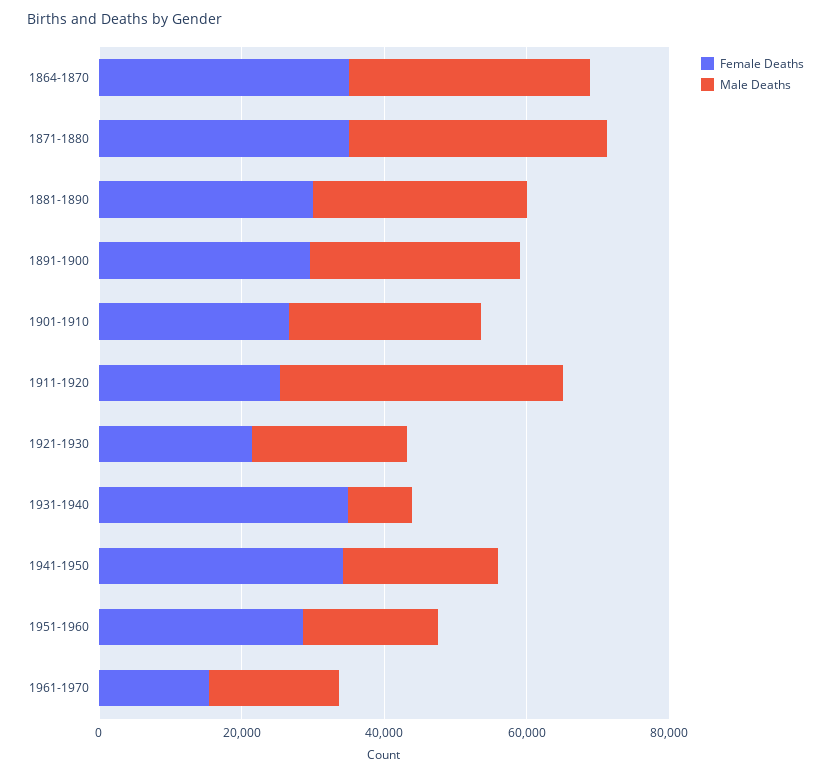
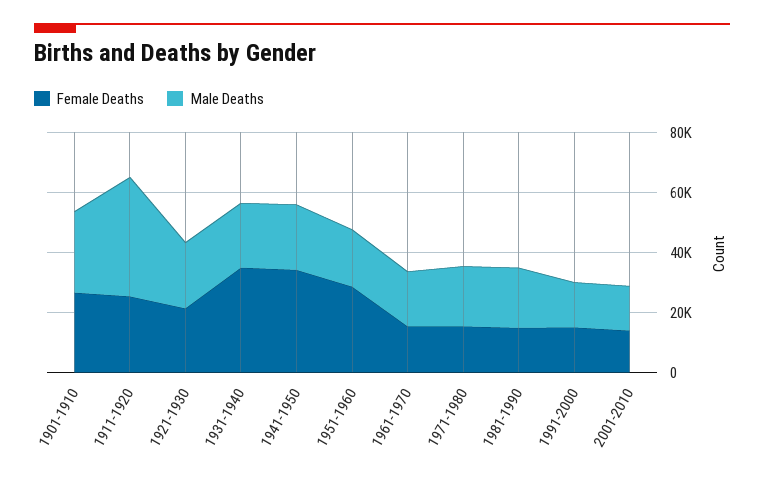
Female Deaths, 1864-1870: 35000 -> none
Male Deaths, 1864-1870: 35000 -> none
Female Deaths, 1871-1880: 35000 -> none
Male Deaths, 1871-1880: 35000 -> none
Female Deaths, 1881-1890: 30000 -> none
Male Deaths, 1881-1890: 30000 -> none
Female Deaths, 1891-1900: 30000 -> none
Male Deaths, 1891-1900: 30000 -> none
Male Deaths, 1931-1940: 10000 -> 20000
Female Deaths, 1971-1980: none -> 15000
Male Deaths, 1971-1980: none -> 20000
Female Deaths, 1981-1990: none -> 15000
Male Deaths, 1981-1990: none -> 20000
Female Deaths, 1991-2000: none -> 15000
Male Deaths, 1991-2000: none -> 15000
Female Deaths, 2001-2010: none -> 15000
Male Deaths, 2001-2010: none -> 15000

